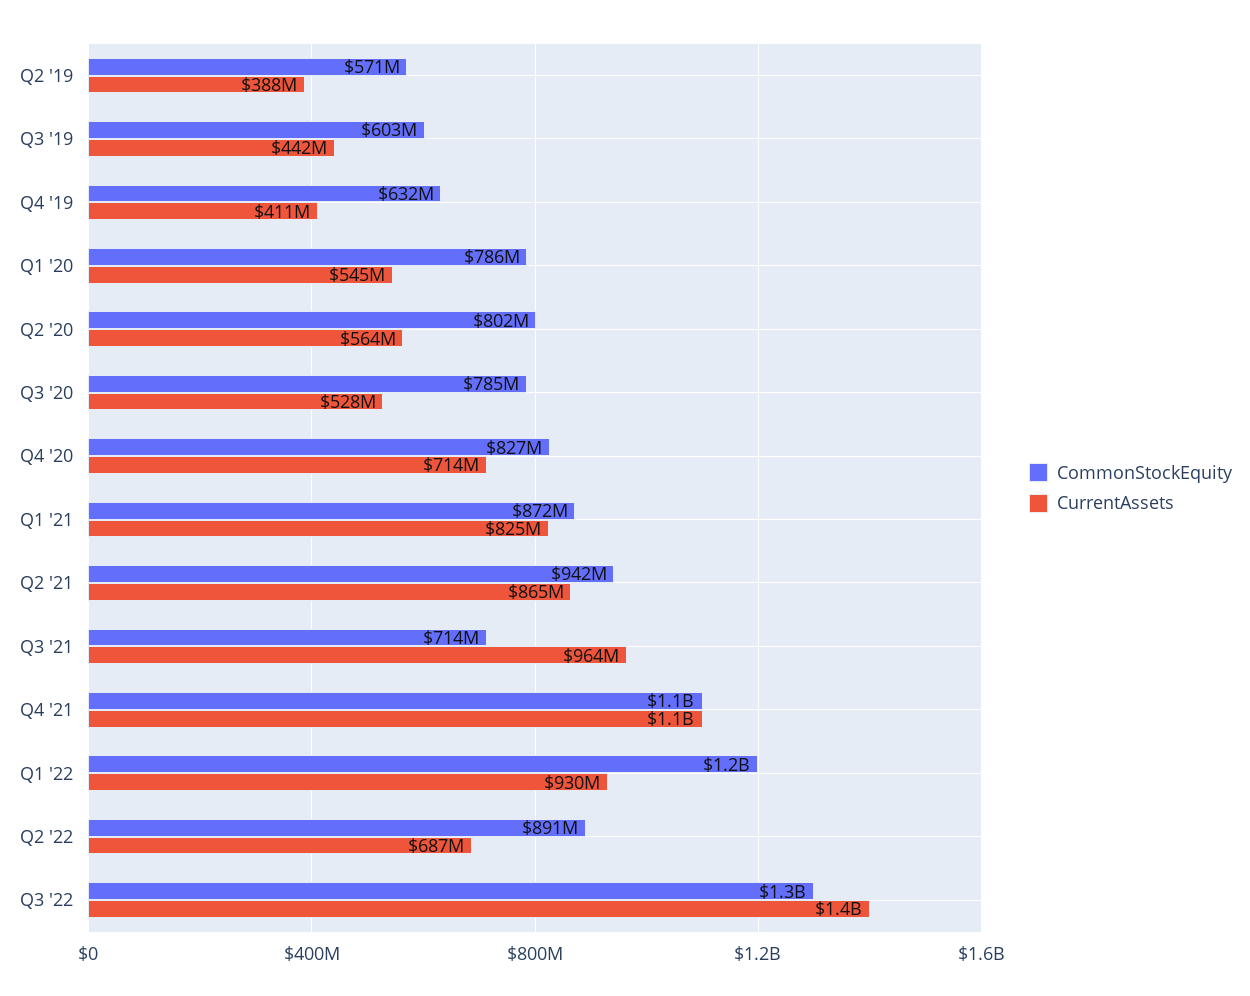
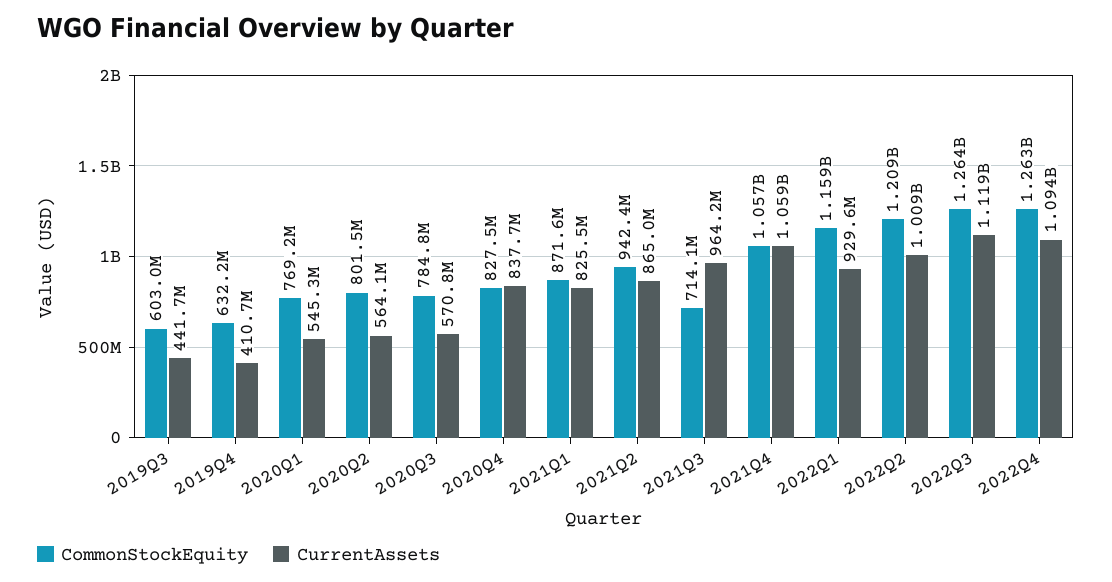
CommonStockEquity, Q2 '19: 571000000 -> none
CurrentAssets, Q2 '19: 388000000 -> none
CommonStockEquity, Q1 '20: 786000000 -> 769200000
CurrentAssets, Q3 '20: 528000000 -> 570800000
CurrentAssets, Q4 '20: 714000000 -> 837700000
CommonStockEquity, Q2 '22: 891000000 -> 1209000000
CurrentAssets, Q2 '22: 687000000 -> 1009000000
CurrentAssets, Q3 '22: 1400000000 -> 1119000000
CommonStockEquity, 2022Q4: none -> 1263000000
CurrentAssets, 2022Q4: none -> 1094000000

